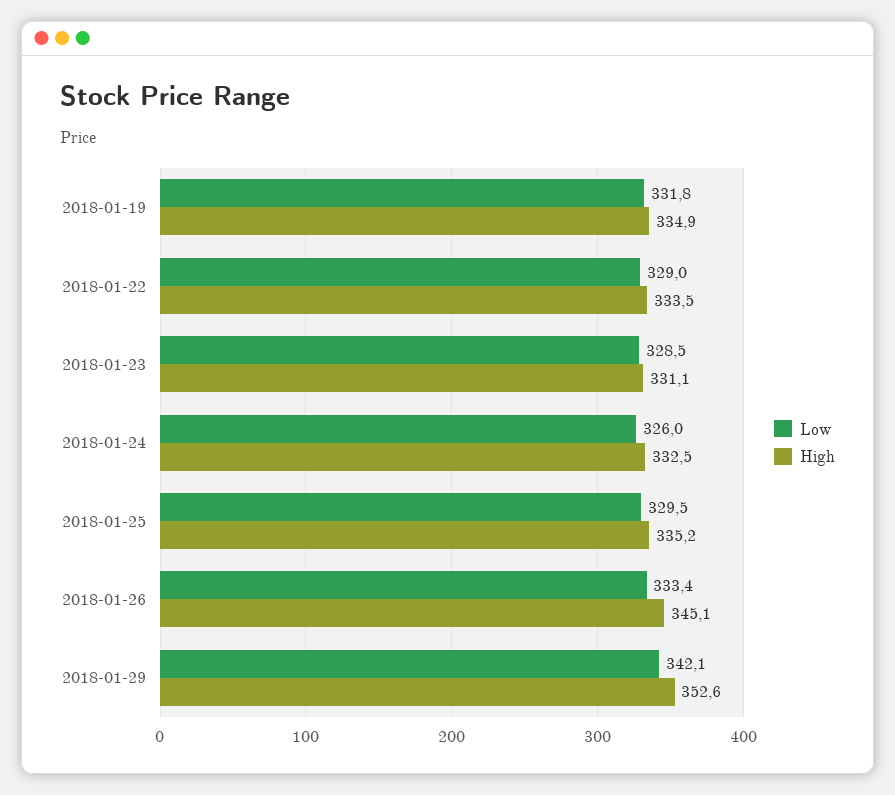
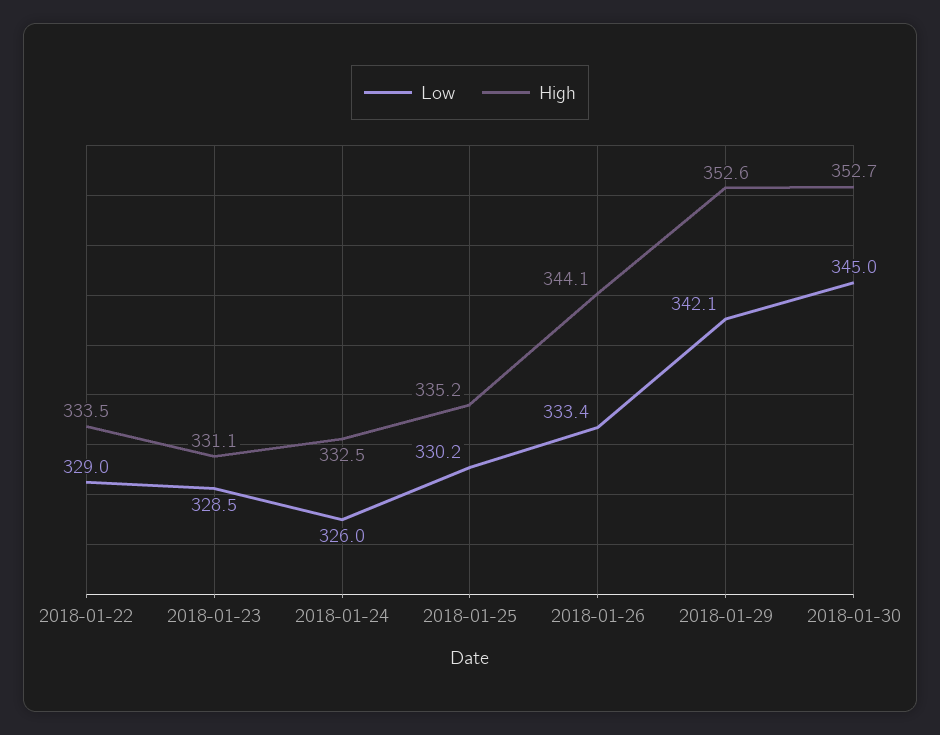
Low, 2018-01-19: 331.8 -> none
High, 2018-01-19: 334.9 -> none
Low, 2018-01-25: 329.5 -> 330.2
High, 2018-01-26: 345.1 -> 344.1
Low, 2018-01-30: none -> 345
High, 2018-01-30: none -> 352.7

